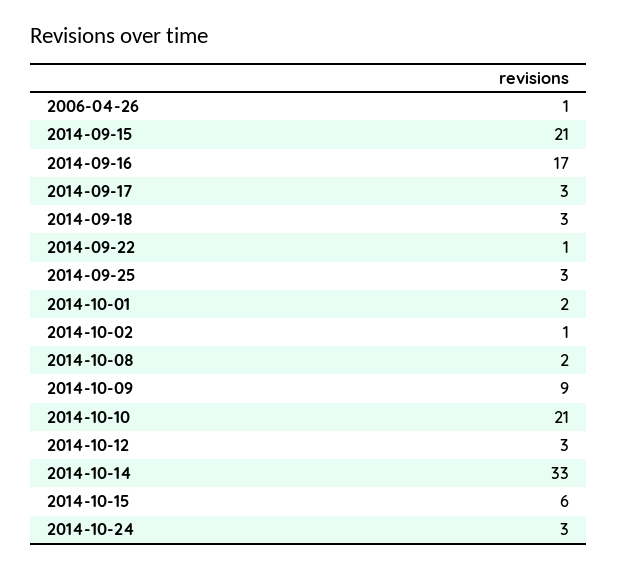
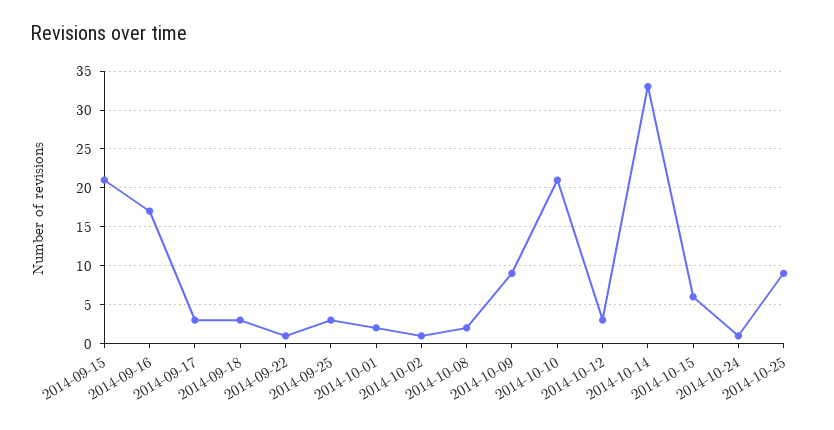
2006-04-26: 1 -> none
2014-10-24: 3 -> 1
2014-10-25: none -> 9

